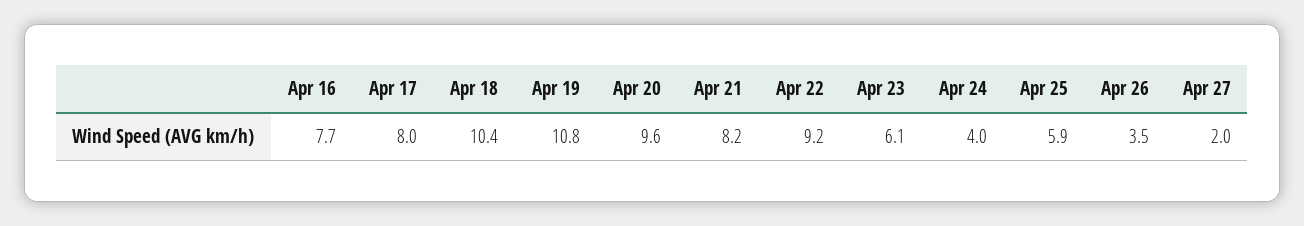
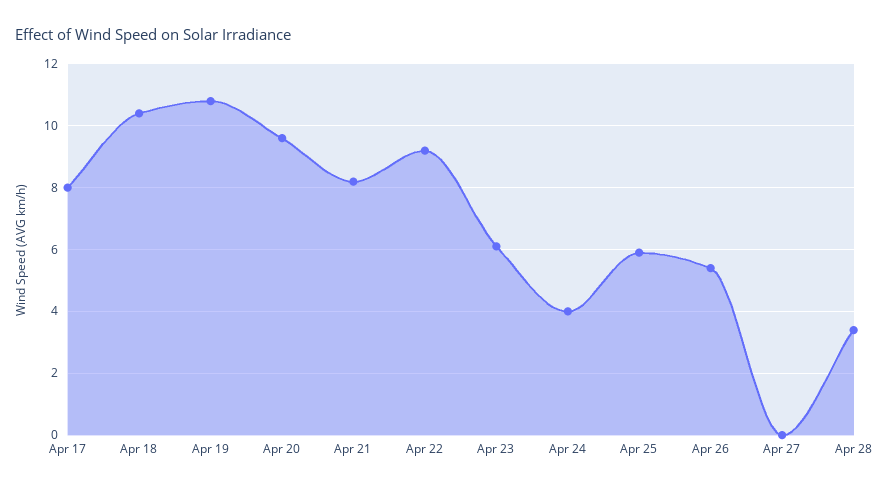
Apr 16: 7.7 -> none
Apr 26: 3.5 -> 5.5
Apr 27: 2 -> 0
Apr 28: none -> 3.5

